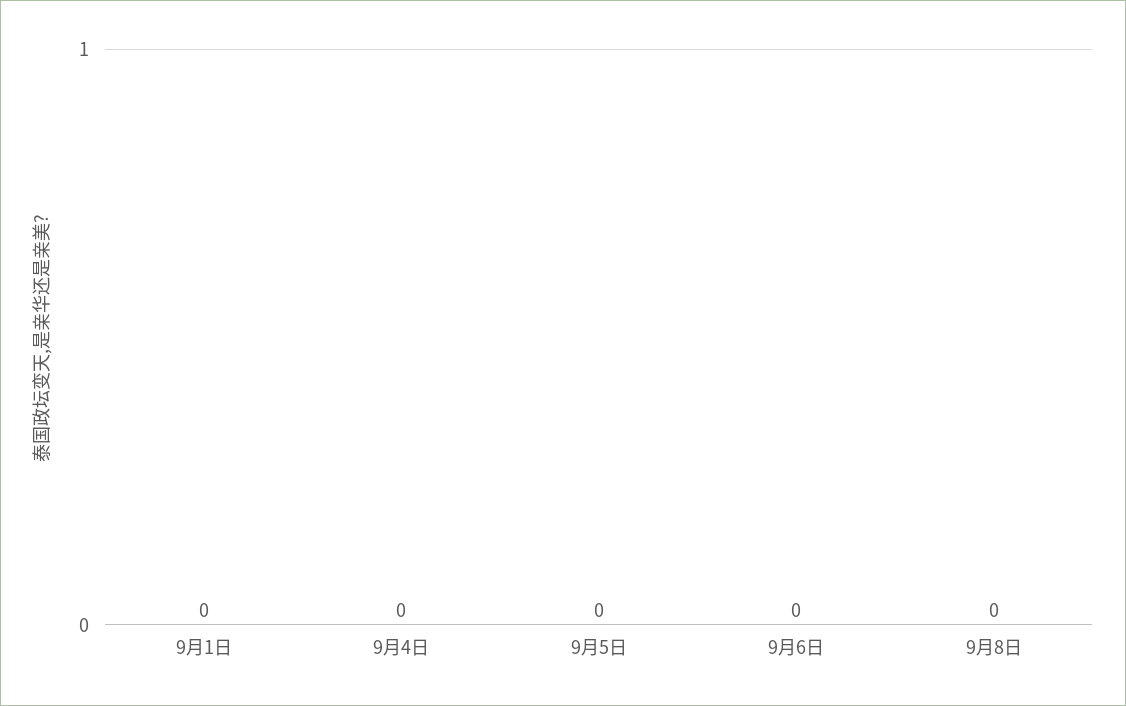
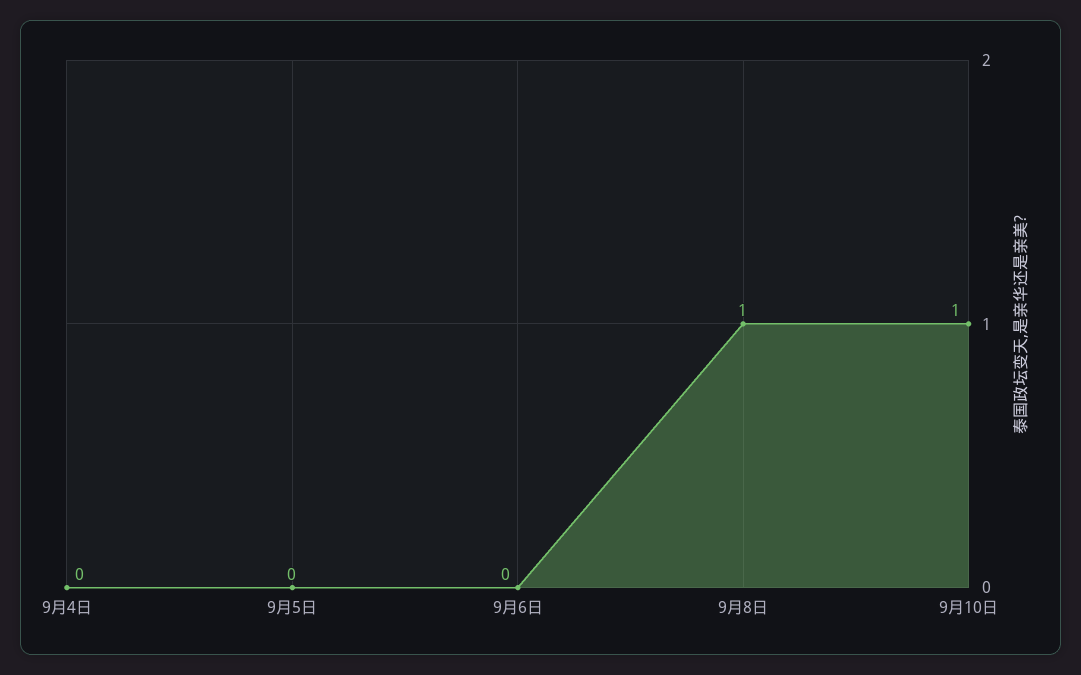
9月1日: 0 -> none
9月8日: 0 -> 1
9月10日: none -> 1

